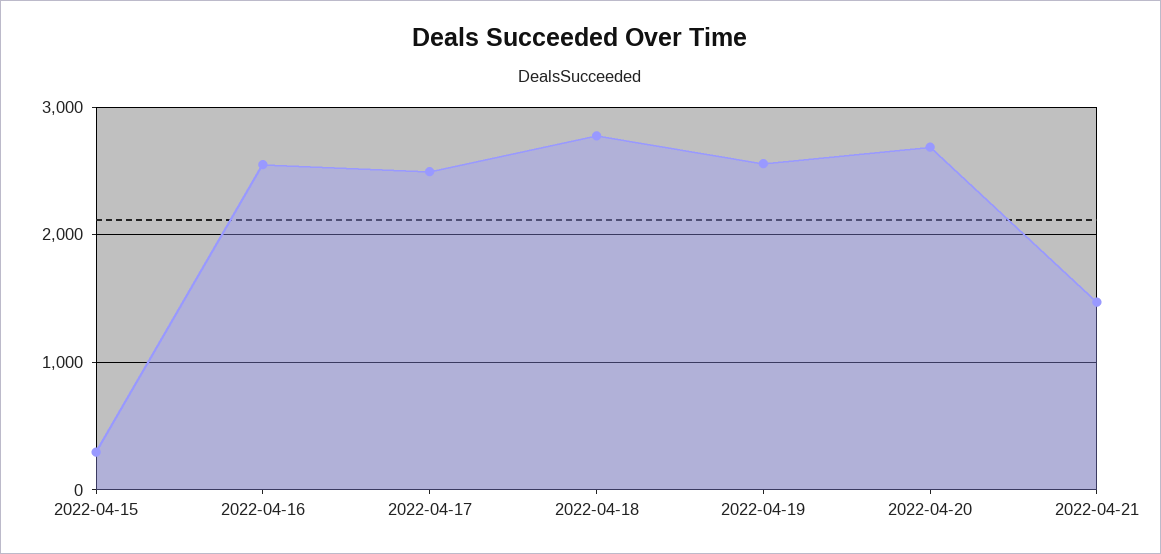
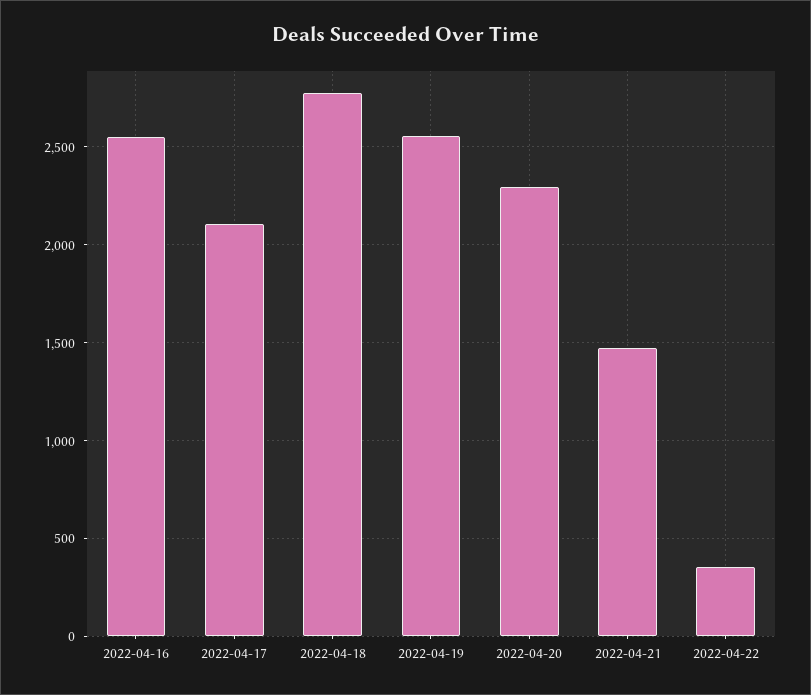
2022-04-15: 300 -> none
2022-04-17: 2500 -> 2100
2022-04-20: 2700 -> 2300
2022-04-22: none -> 350

